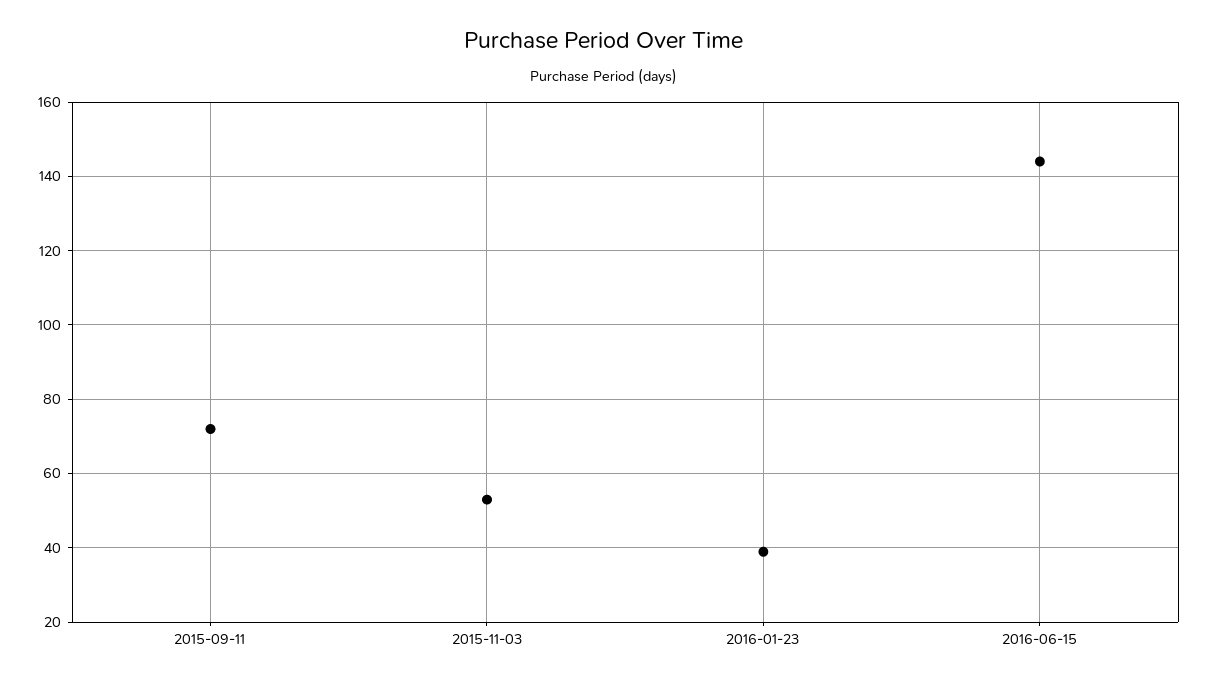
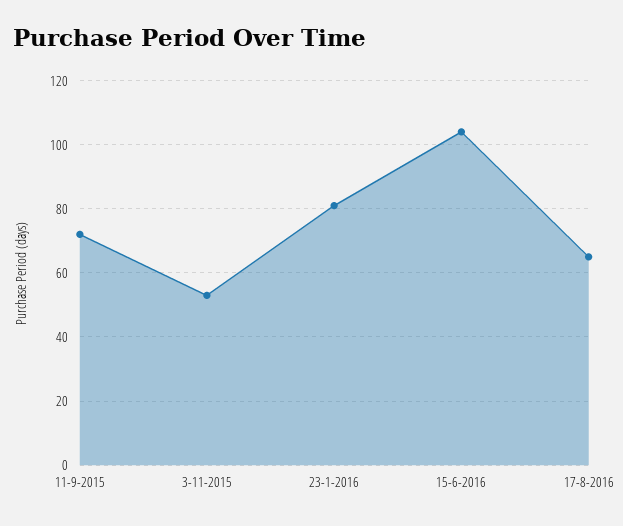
2016-01-23: 40 -> 80
2016-06-15: 145 -> 105
17-8-2016: none -> 65

